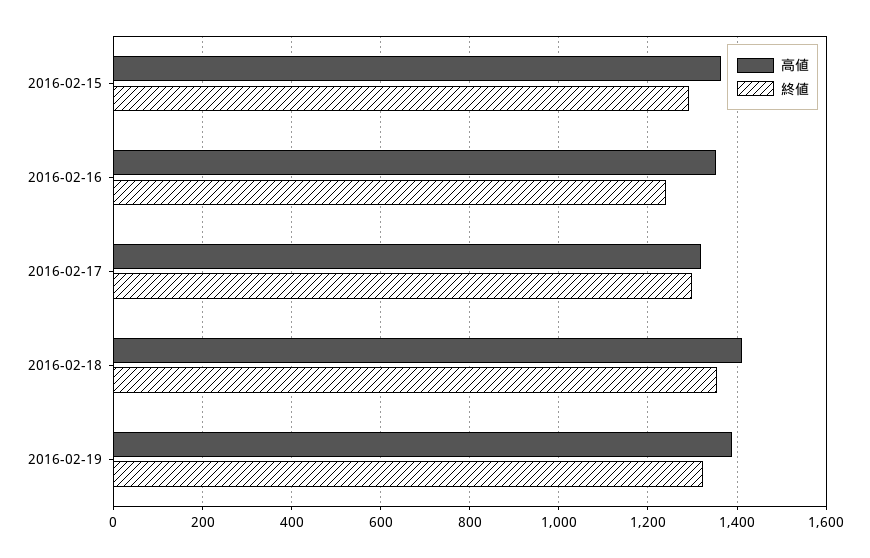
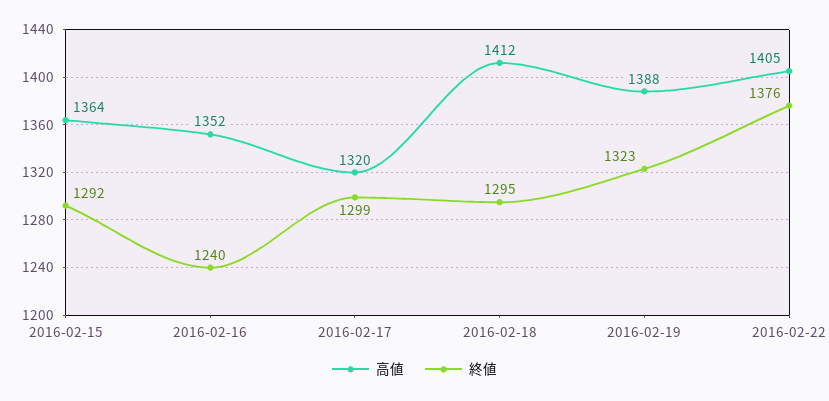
終値, 2016-02-18: 1360 -> 1295
高値, 2016-02-22: none -> 1405
終値, 2016-02-22: none -> 1376

